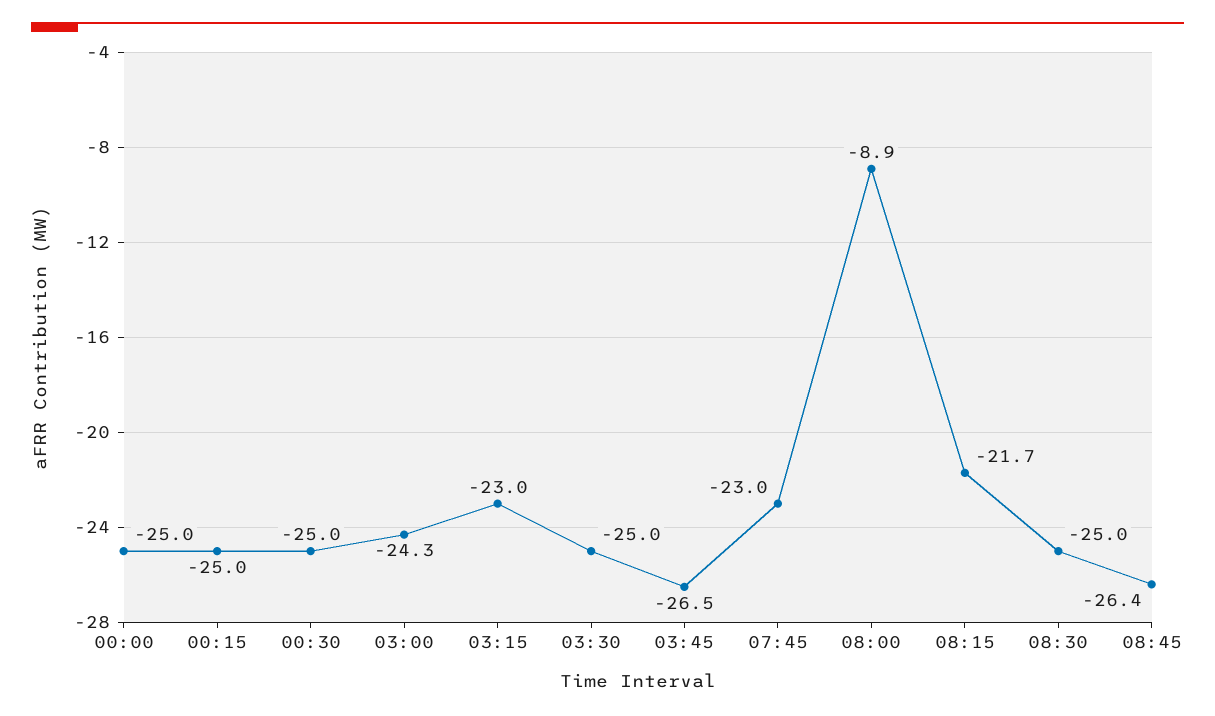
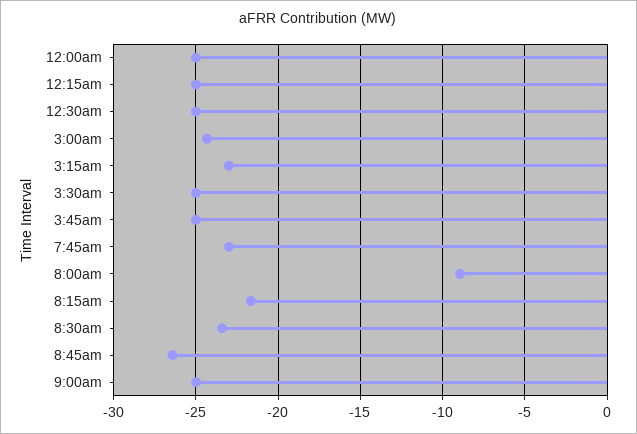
03:45: -26.5 -> -25
08:30: -25 -> -23.5
9:00am: none -> -25

